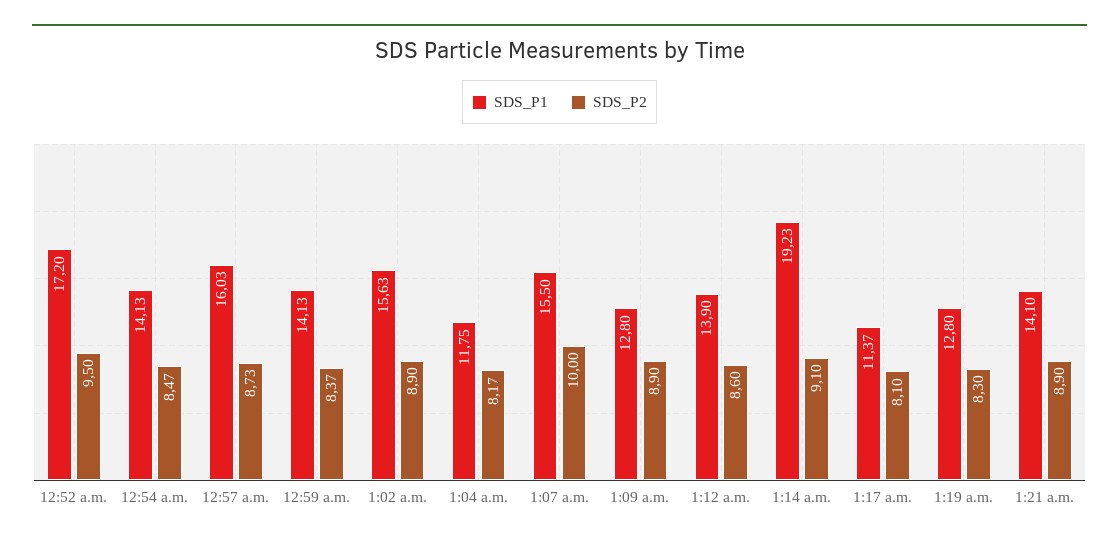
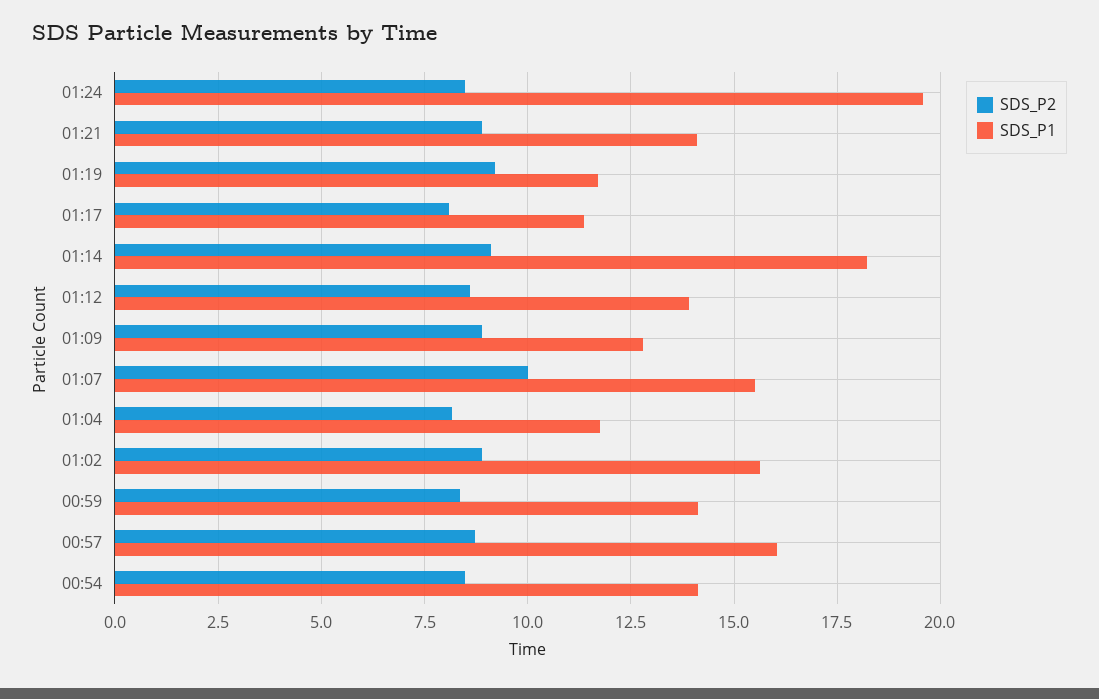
SDS_P1, 12:52 a.m.: 17.2 -> none
SDS_P2, 12:52 a.m.: 9.5 -> none
SDS_P1, 1:14 a.m.: 19.23 -> 18.25
SDS_P1, 1:19 a.m.: 12.8 -> 11.75
SDS_P2, 1:19 a.m.: 8.3 -> 9.25
SDS_P2, 01:24: none -> 8.5
SDS_P1, 01:24: none -> 19.5

